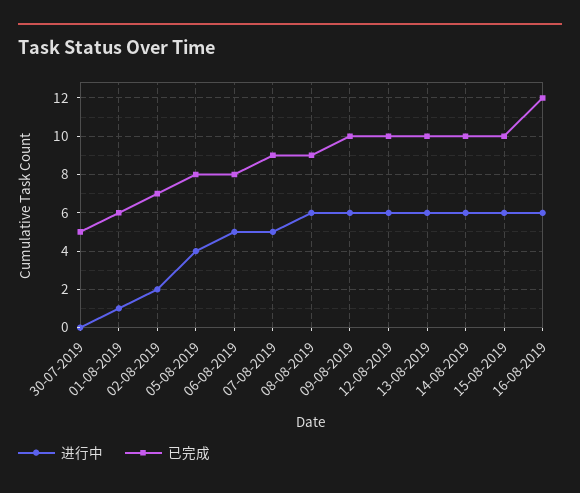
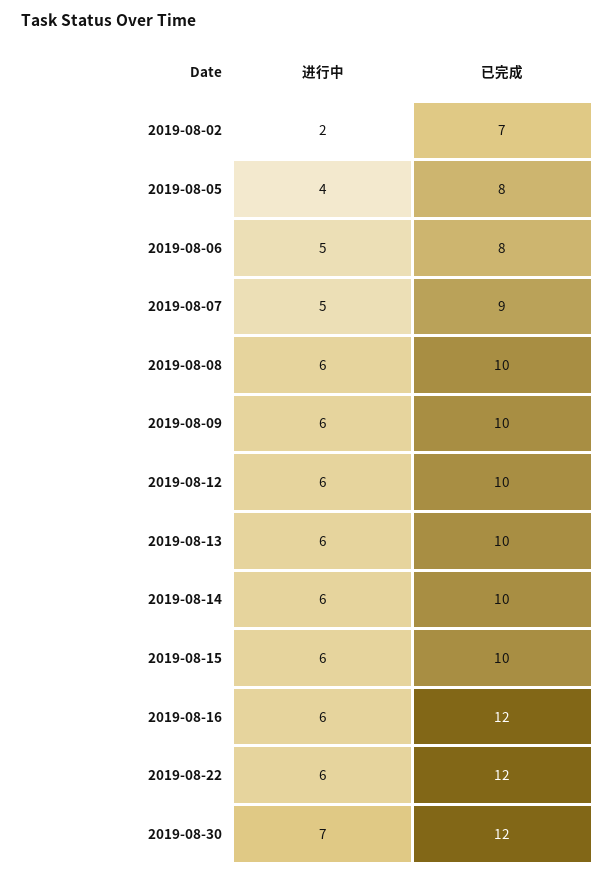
进行中, 30-07-2019: 0 -> none
已完成, 30-07-2019: 5 -> none
进行中, 01-08-2019: 1 -> none
已完成, 01-08-2019: 6 -> none
已完成, 08-08-2019: 9 -> 10
进行中, 2019-08-22: none -> 6
已完成, 2019-08-22: none -> 12
进行中, 2019-08-30: none -> 7
已完成, 2019-08-30: none -> 12

